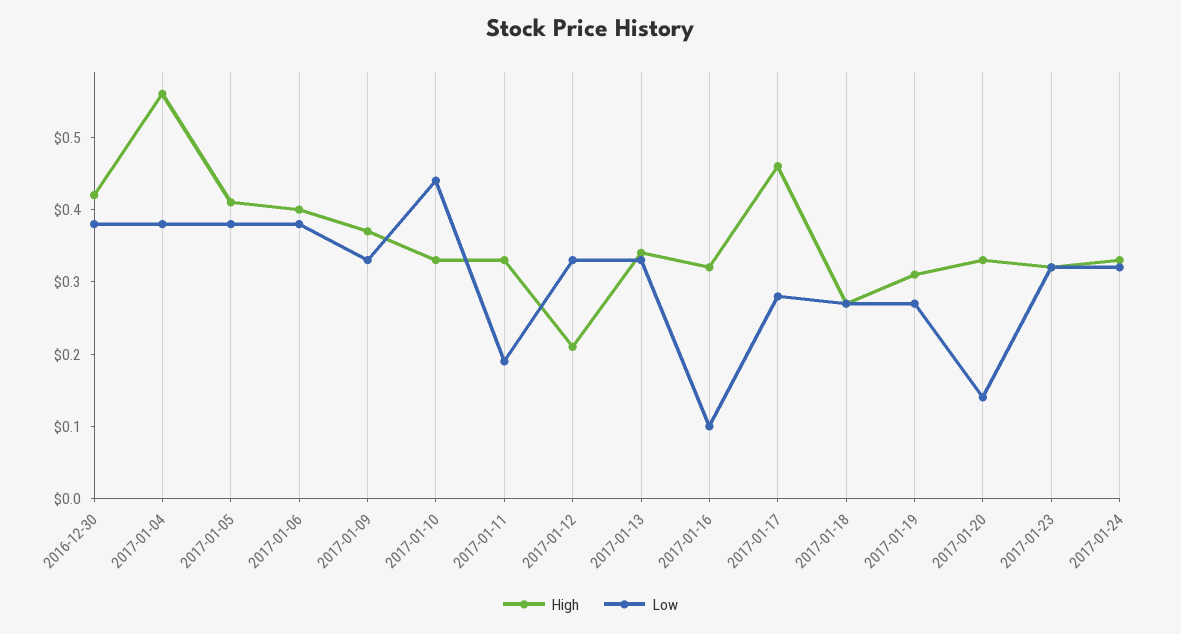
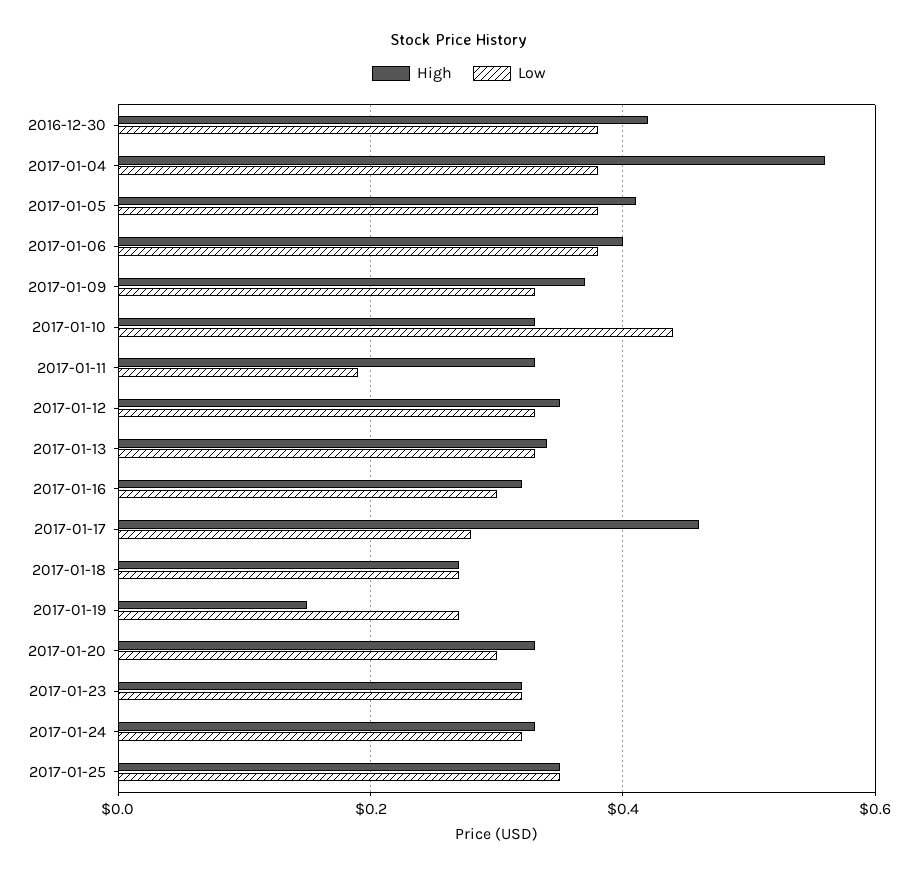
High, 2017-01-12: 0.2 -> 0.35
Low, 2017-01-16: 0.1 -> 0.3
High, 2017-01-19: 0.3 -> 0.15
Low, 2017-01-20: 0.15 -> 0.3
High, 2017-01-25: none -> 0.35
Low, 2017-01-25: none -> 0.35

